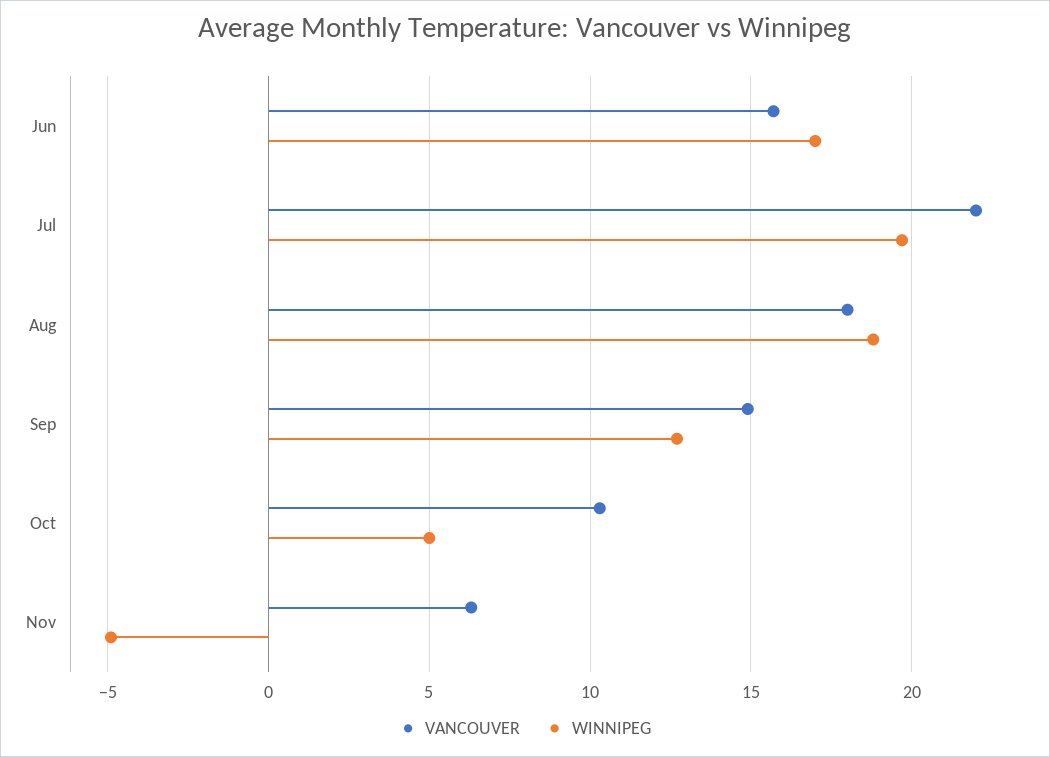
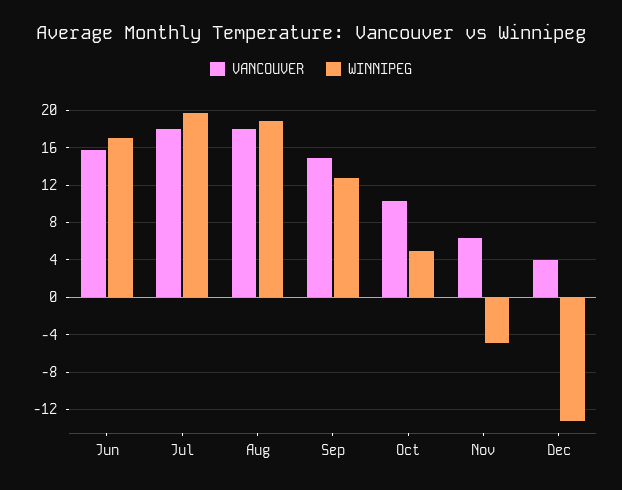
VANCOUVER, Jul: 22 -> 18
VANCOUVER, Dec: none -> 4
WINNIPEG, Dec: none -> -13

